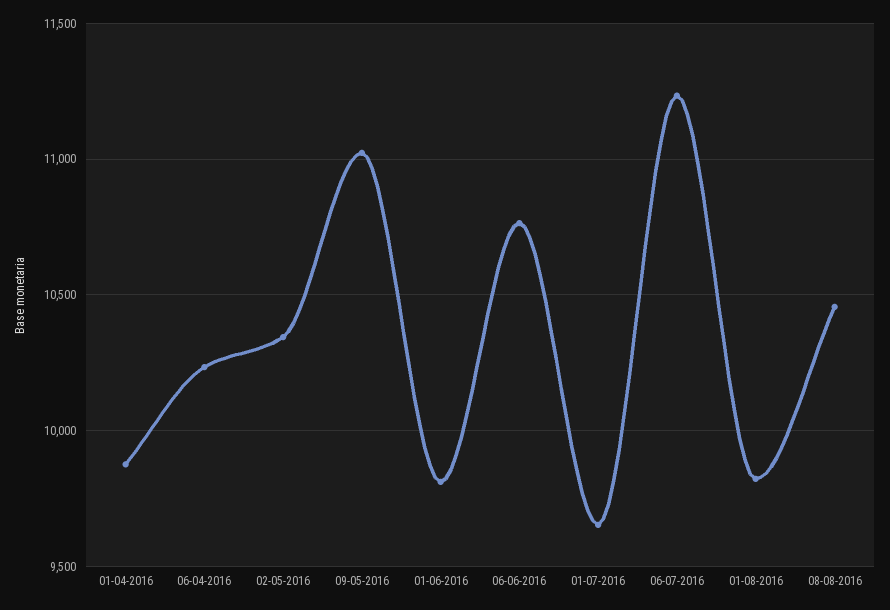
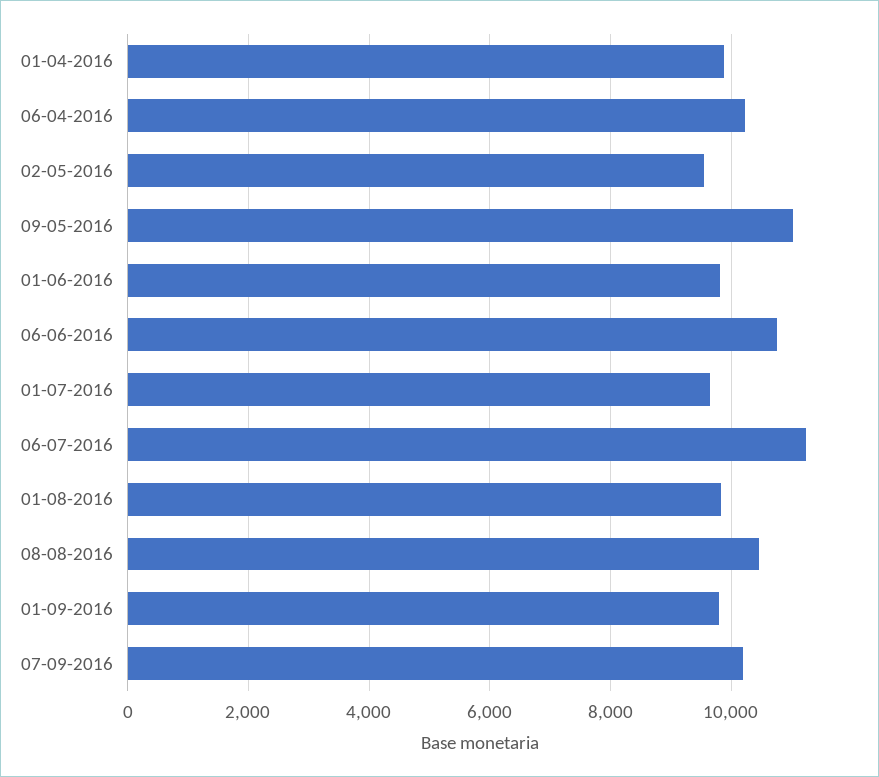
02-05-2016: 10350 -> 9600
01-09-2016: none -> 9800
07-09-2016: none -> 10200

